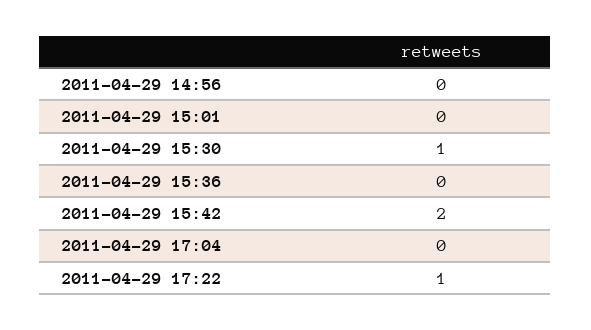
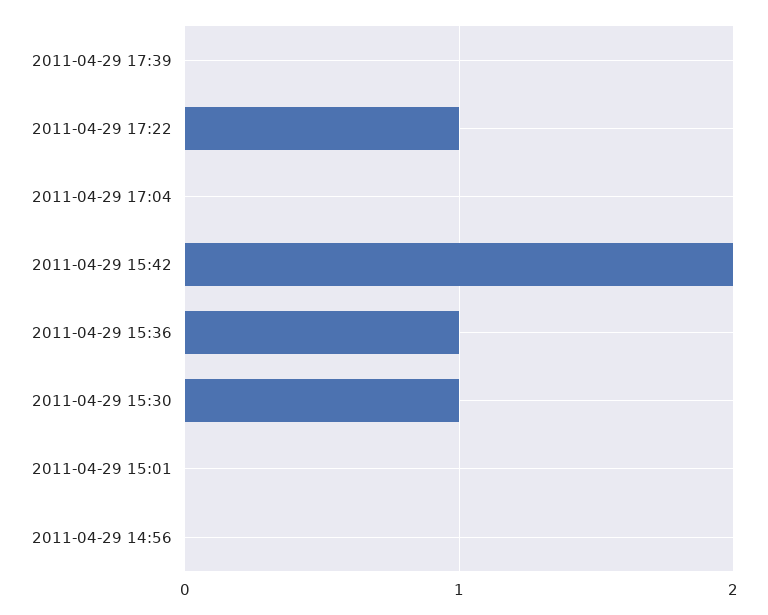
2011-04-29 15:36: 0 -> 1
2011-04-29 17:39: none -> 0

